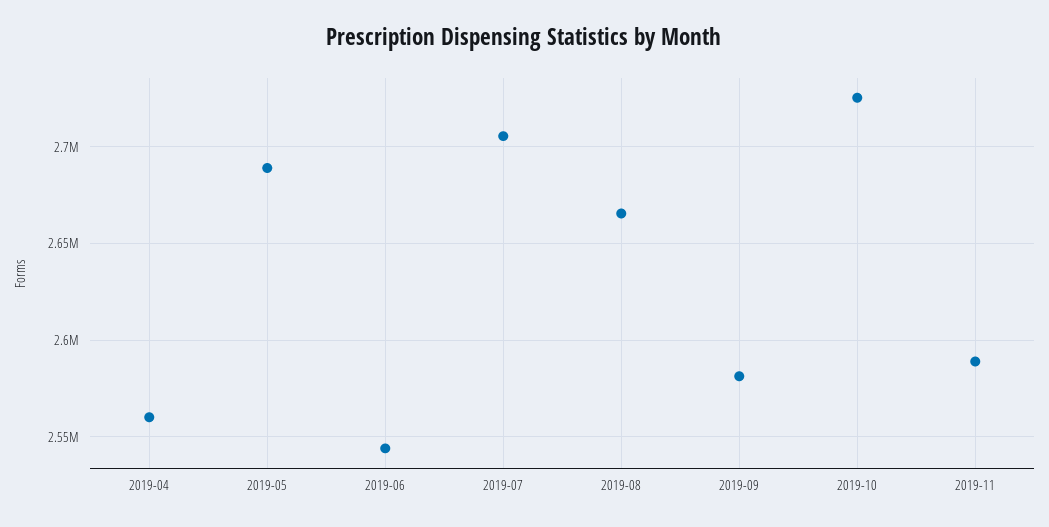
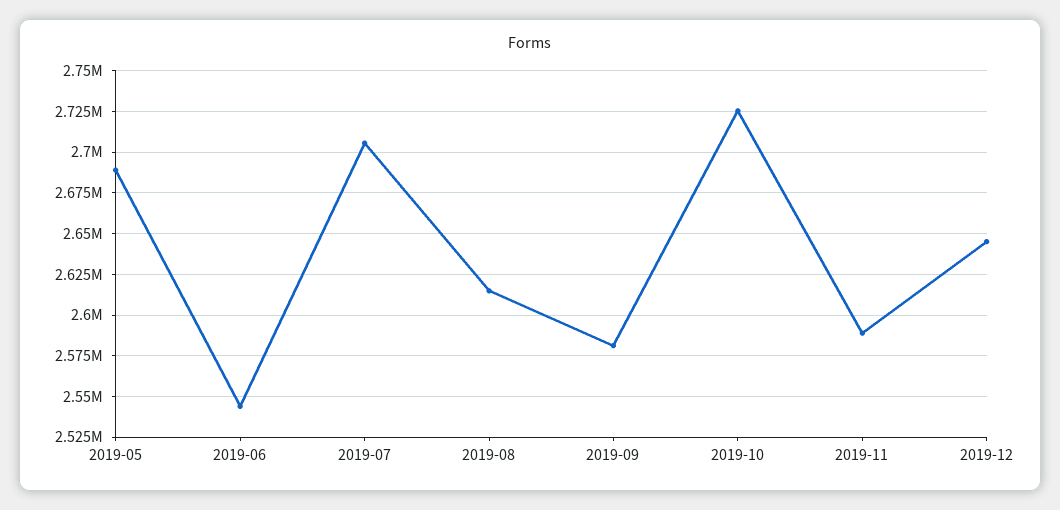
2019-04: 2560000 -> none
2019-08: 2665000 -> 2615000
2019-12: none -> 2645000

